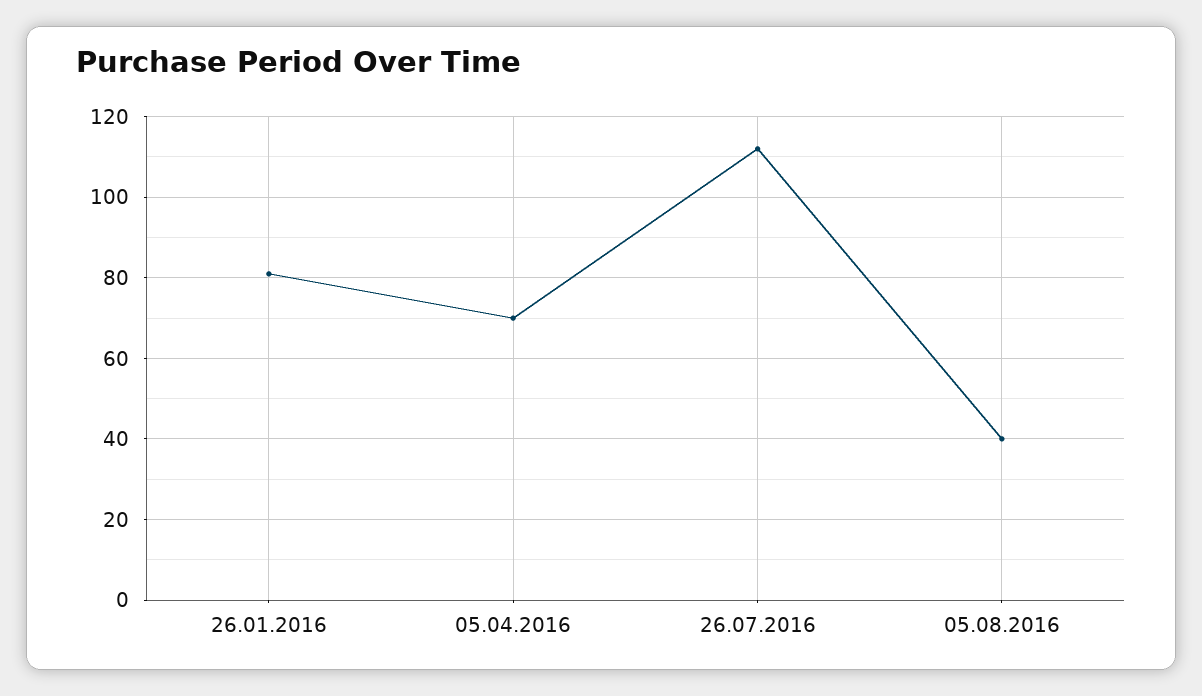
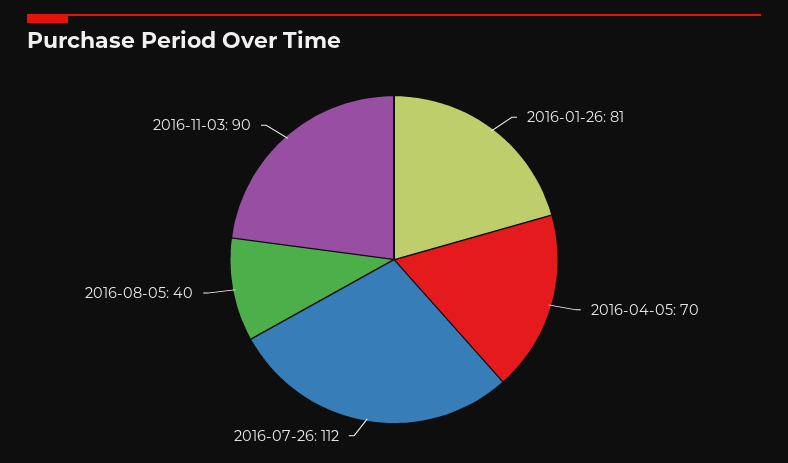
2016-11-03: none -> 90

